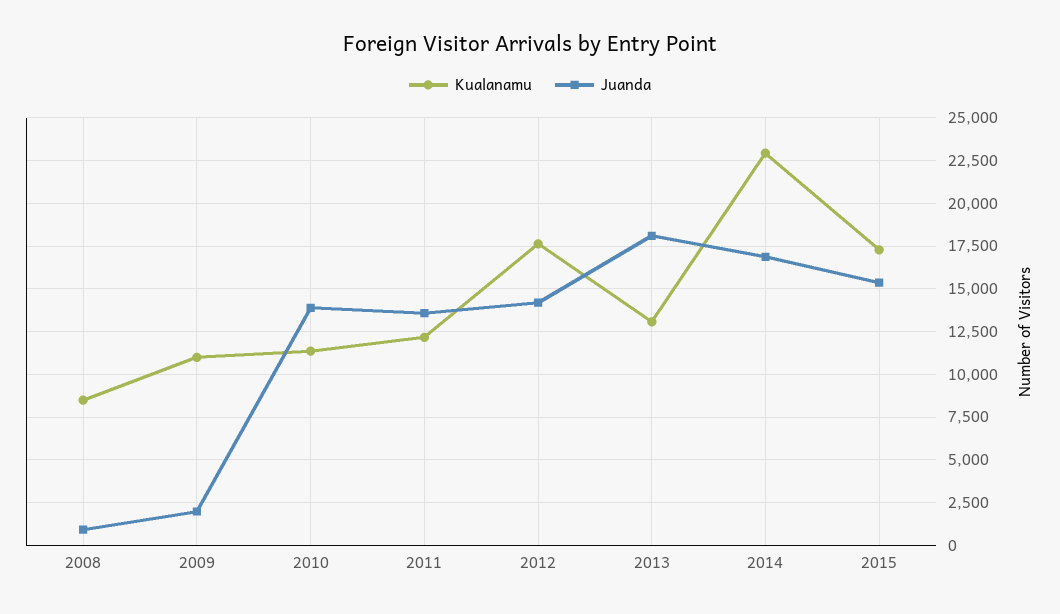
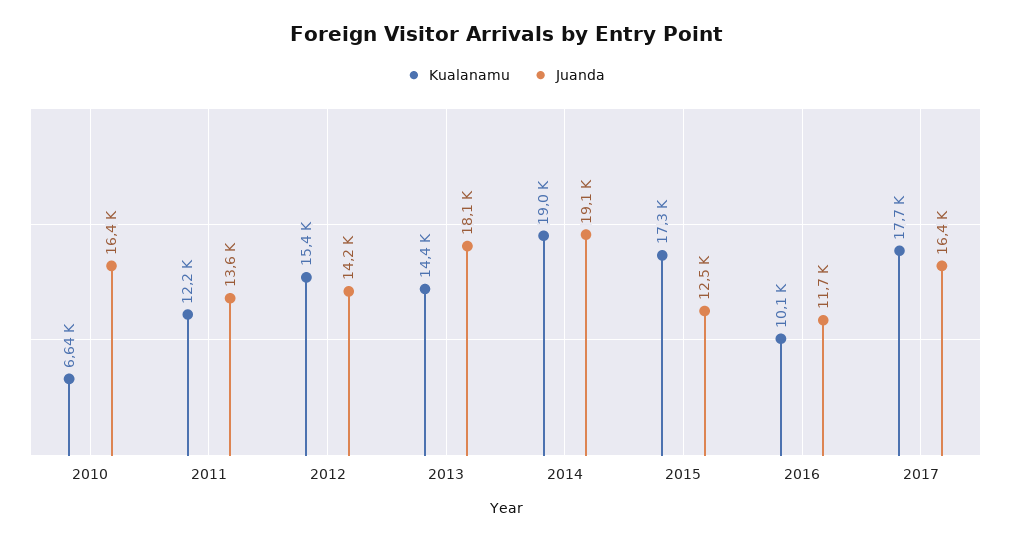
Kualanamu, 2008: 8500 -> none
Juanda, 2008: 1000 -> none
Kualanamu, 2009: 11000 -> none
Juanda, 2009: 2000 -> none
Kualanamu, 2010: 11500 -> 6640
Juanda, 2010: 14000 -> 16400
Kualanamu, 2012: 17500 -> 15400
Kualanamu, 2013: 13000 -> 14400
Kualanamu, 2014: 23000 -> 19000
Juanda, 2014: 17000 -> 19100
Juanda, 2015: 15500 -> 12500
Kualanamu, 2016: none -> 10100
Juanda, 2016: none -> 11700
Kualanamu, 2017: none -> 17700
Juanda, 2017: none -> 16400

